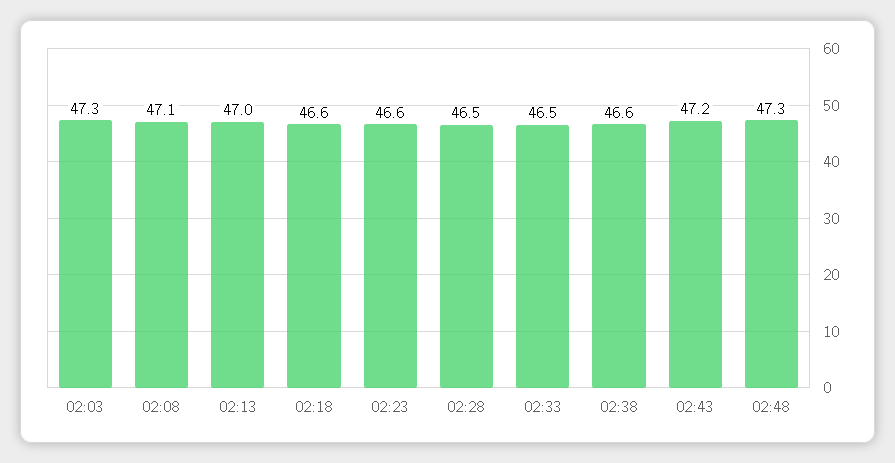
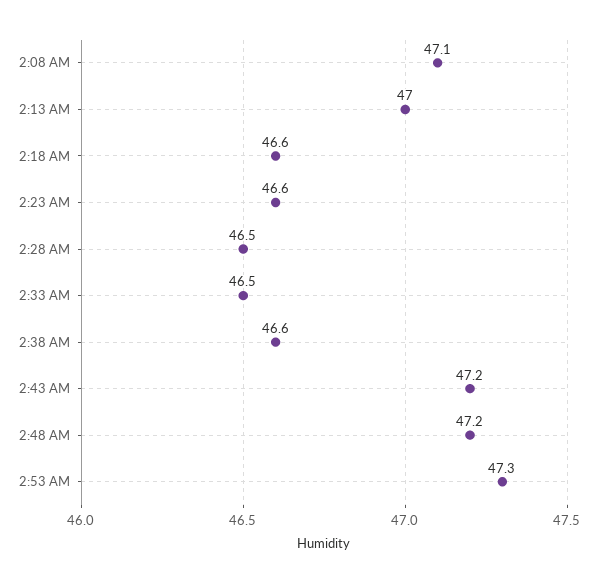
02:03: 47.3 -> none
02:48: 47.3 -> 47.2
2:53 AM: none -> 47.3

